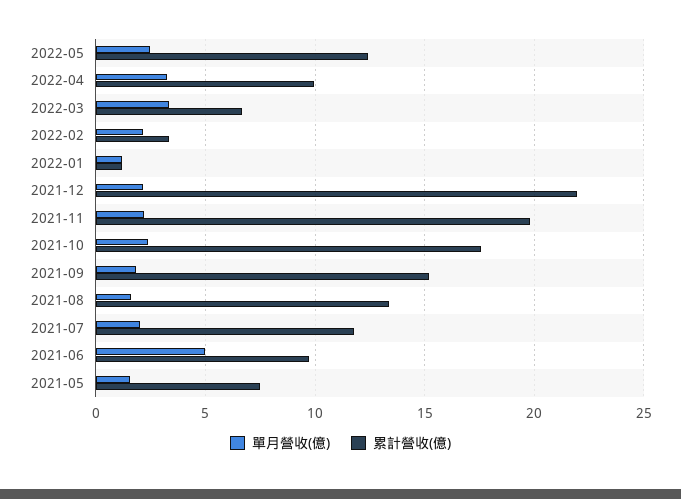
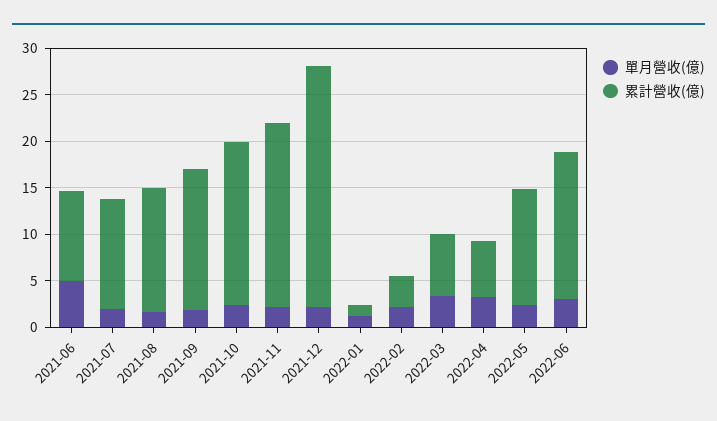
累計營收(億), 2022-04: 10 -> 6
累計營收(億), 2021-12: 22 -> 26
單月營收(億), 2021-05: 1.5 -> none
累計營收(億), 2021-05: 7.5 -> none
單月營收(億), 2022-06: none -> 3
累計營收(億), 2022-06: none -> 16

